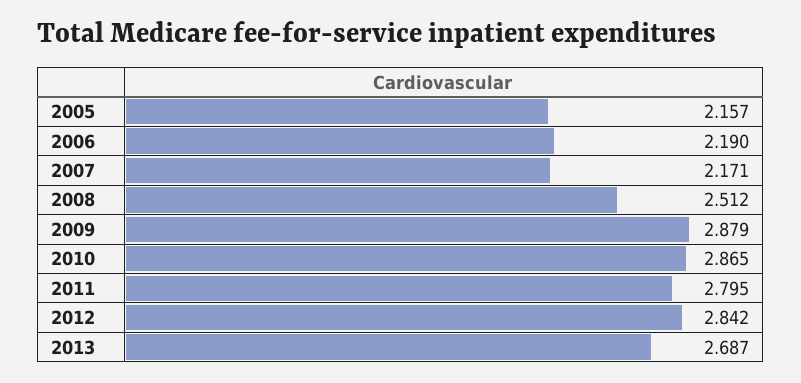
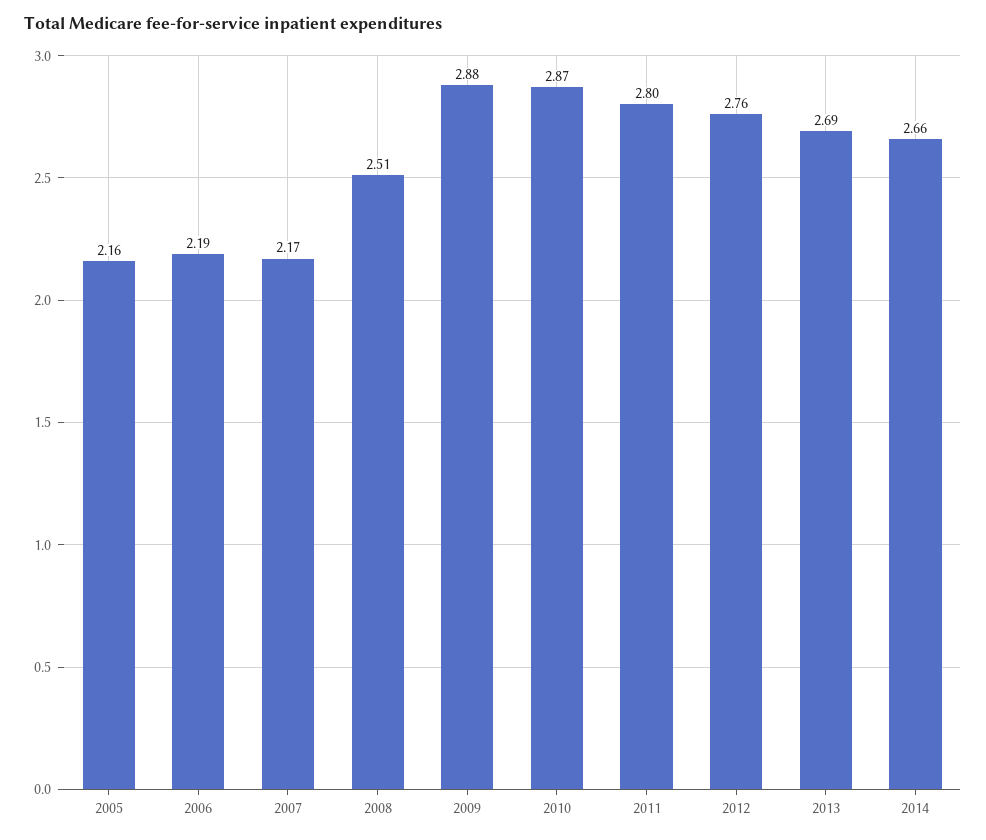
2012: 2.842 -> 2.76
2014: none -> 2.66

